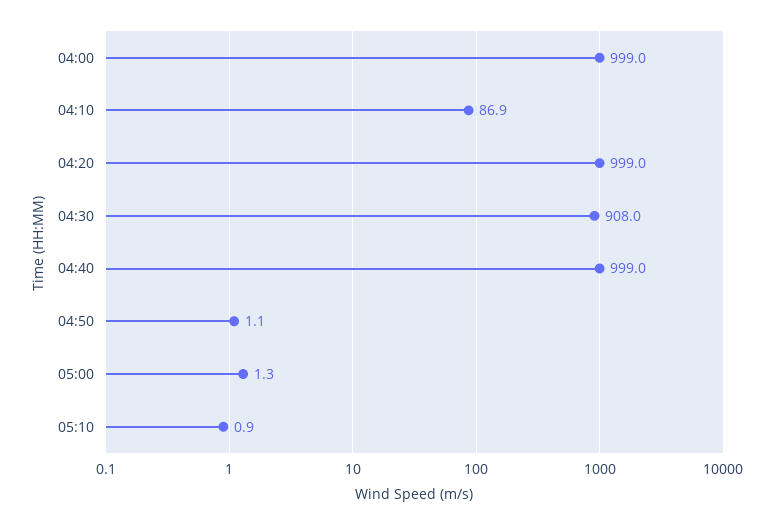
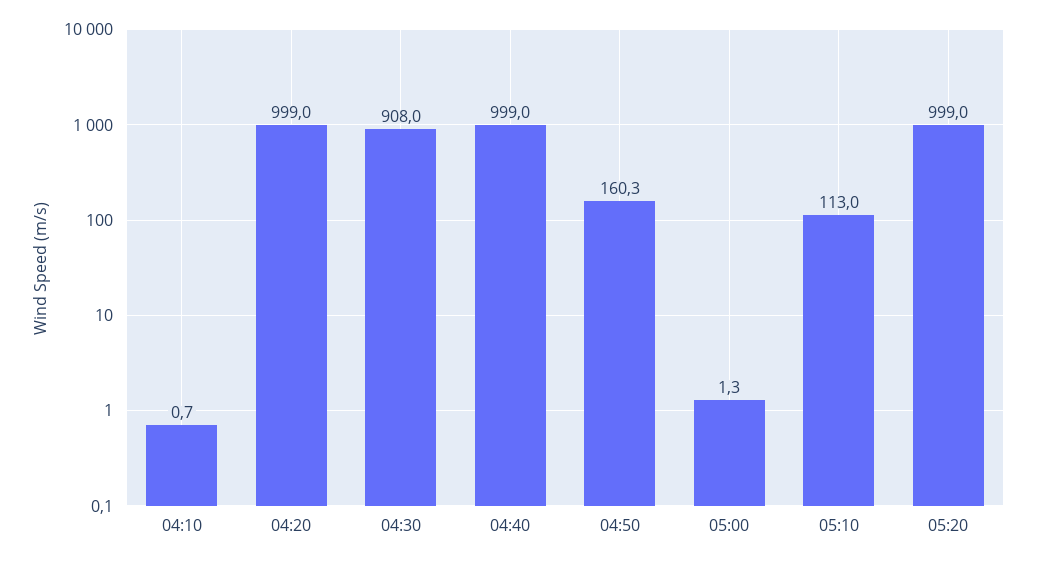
04:00: 999 -> none
04:10: 86.9 -> 0.7
04:50: 1.1 -> 160.3
05:10: 0.9 -> 113
05:20: none -> 999

